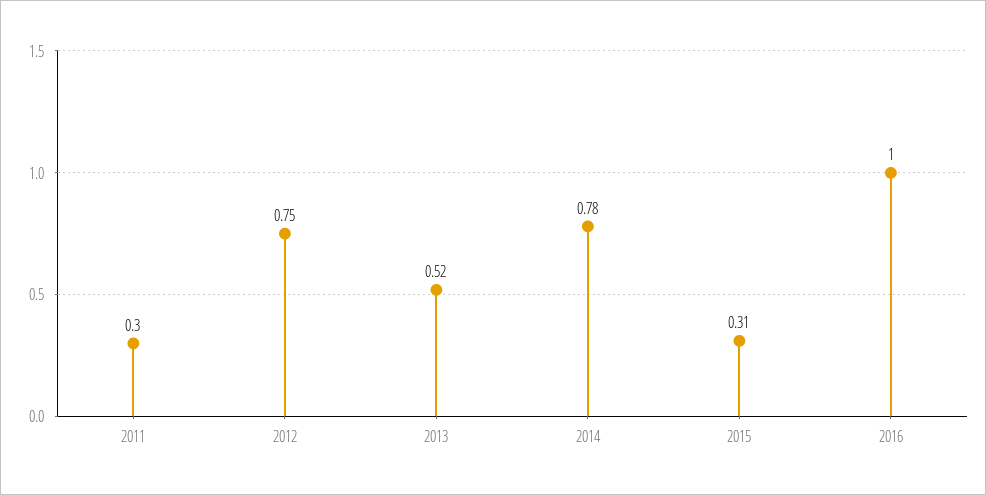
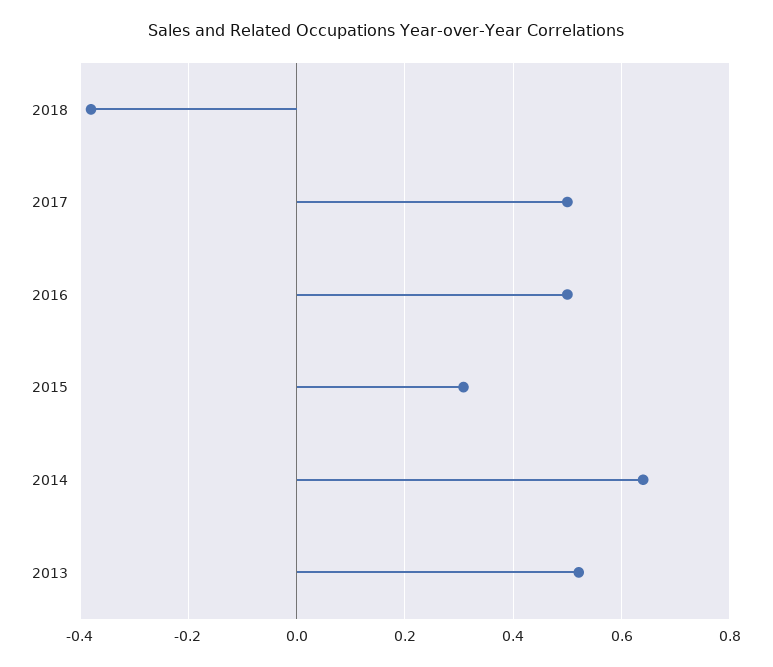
2011: 0.3 -> none
2012: 0.75 -> none
2014: 0.78 -> 0.64
2016: 1 -> 0.5
2018: none -> -0.38
2017: none -> 0.5

